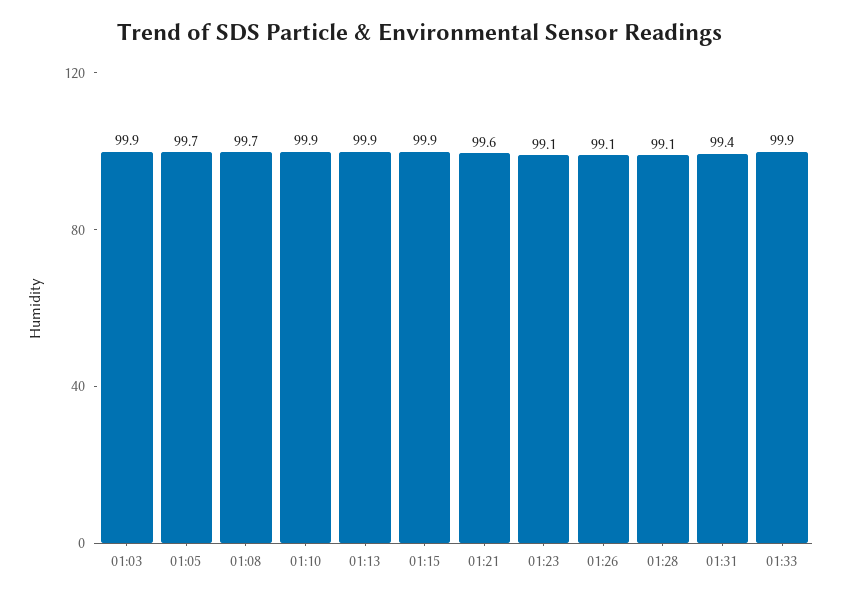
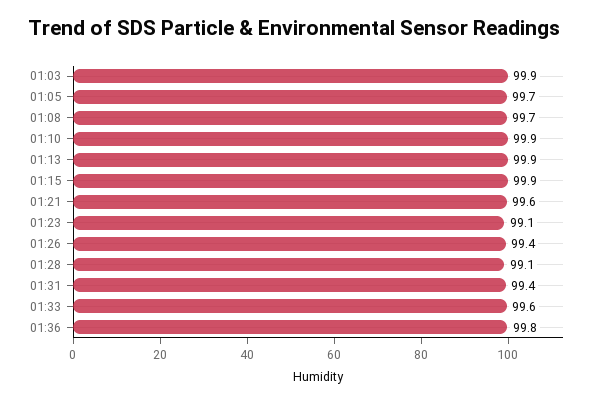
01:26: 99.1 -> 99.4
01:33: 99.9 -> 99.6
01:36: none -> 99.8

